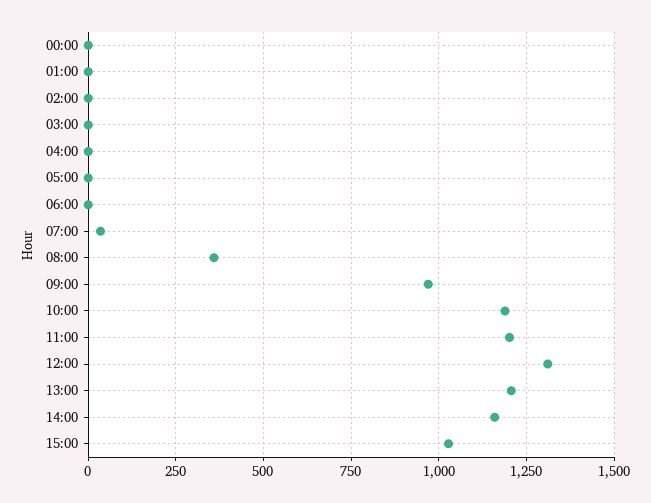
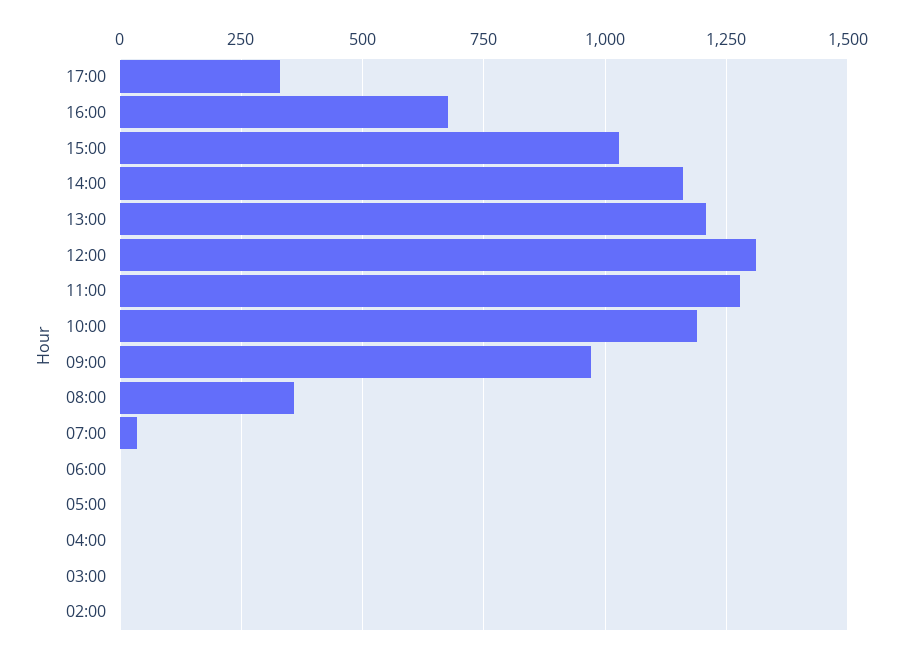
00:00: 0 -> none
01:00: 0 -> none
11:00: 1200 -> 1275
17:00: none -> 325
16:00: none -> 675

